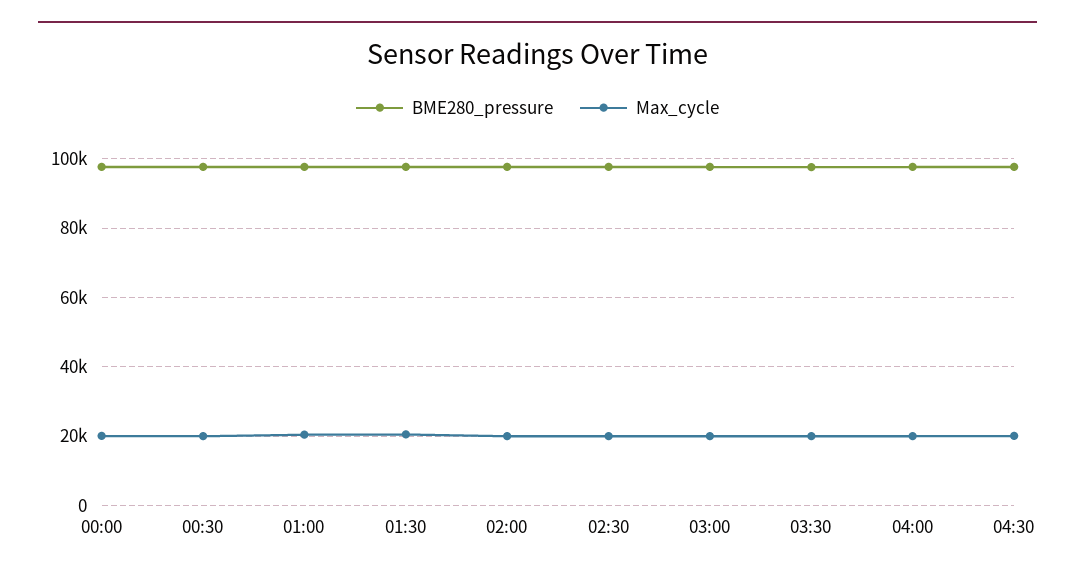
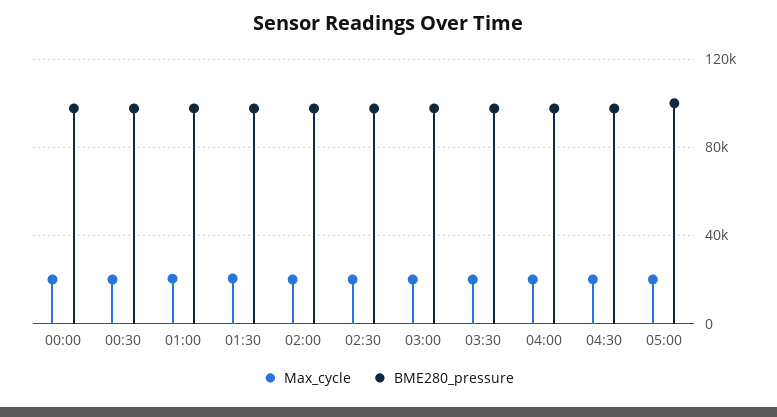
Max_cycle, 05:00: none -> 20000
BME280_pressure, 05:00: none -> 100000

